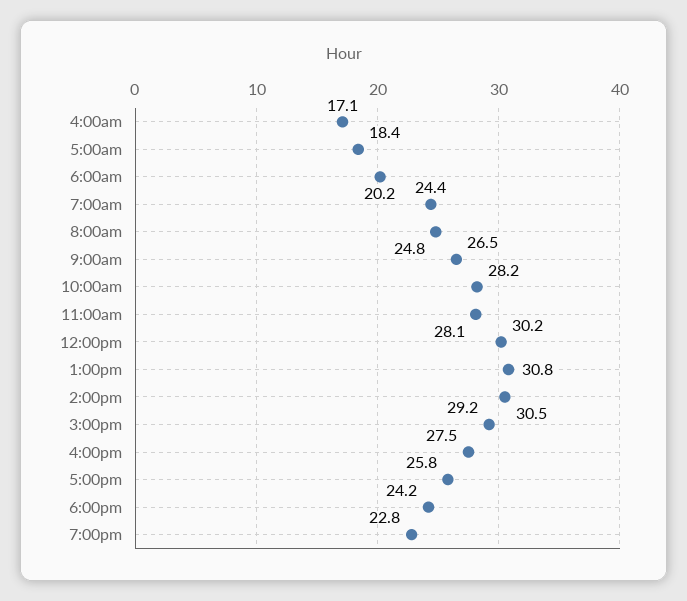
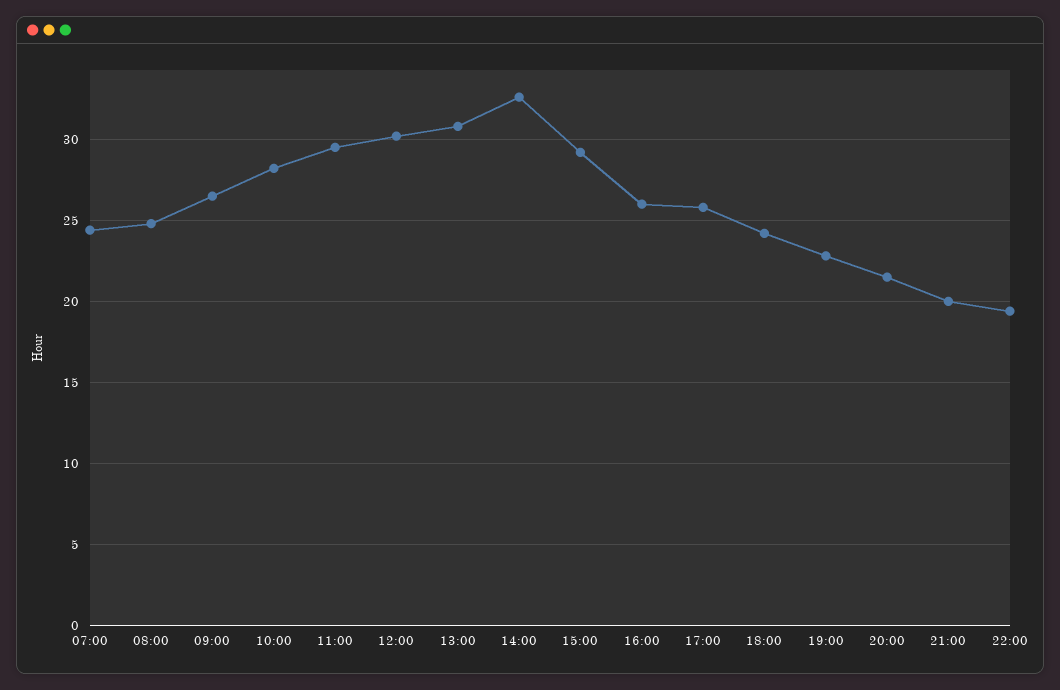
4:00am: 17.1 -> none
5:00am: 18.4 -> none
6:00am: 20.2 -> none
11:00am: 28.1 -> 29.5
2:00pm: 30.5 -> 32.5
4:00pm: 27.5 -> 26
20:00: none -> 21.5
21:00: none -> 20
22:00: none -> 19.5

